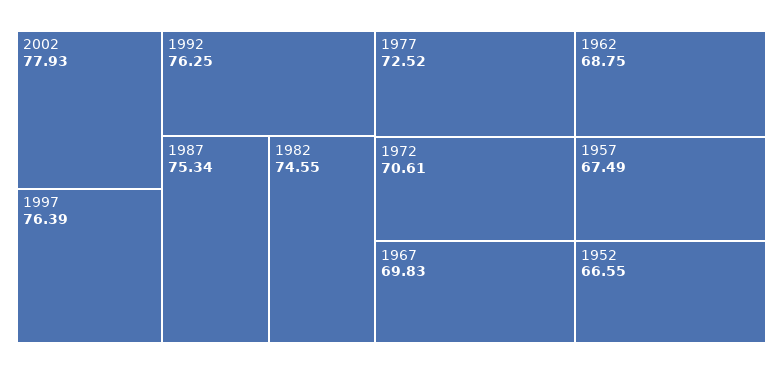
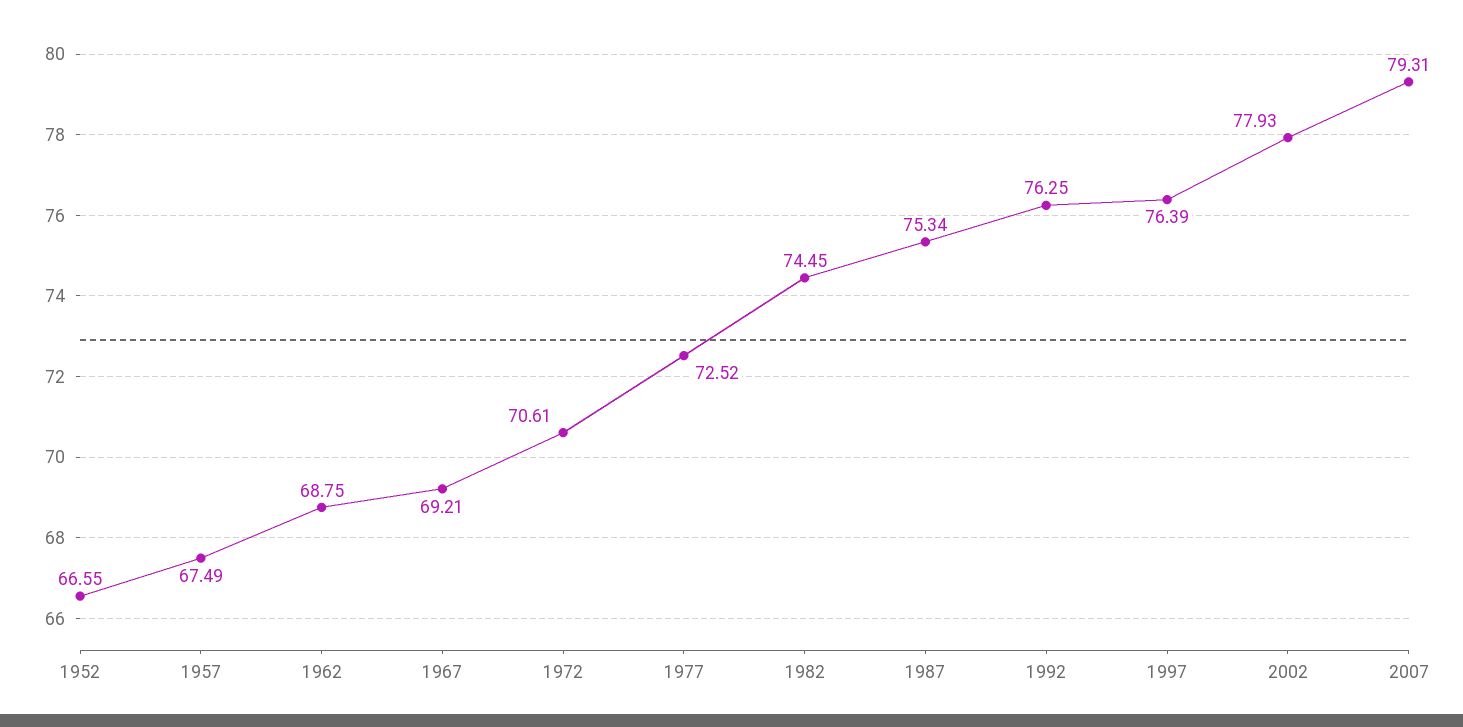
1982: 74.55 -> 74.45
1967: 69.83 -> 69.21
2007: none -> 79.31

